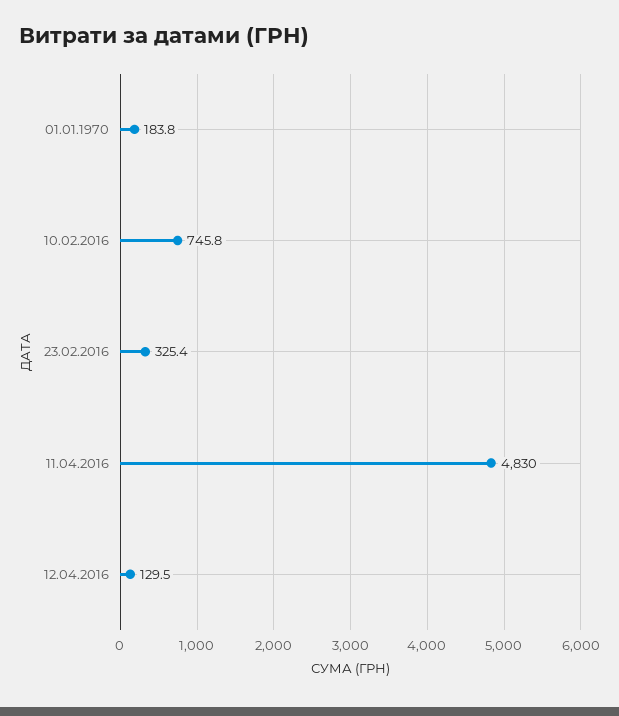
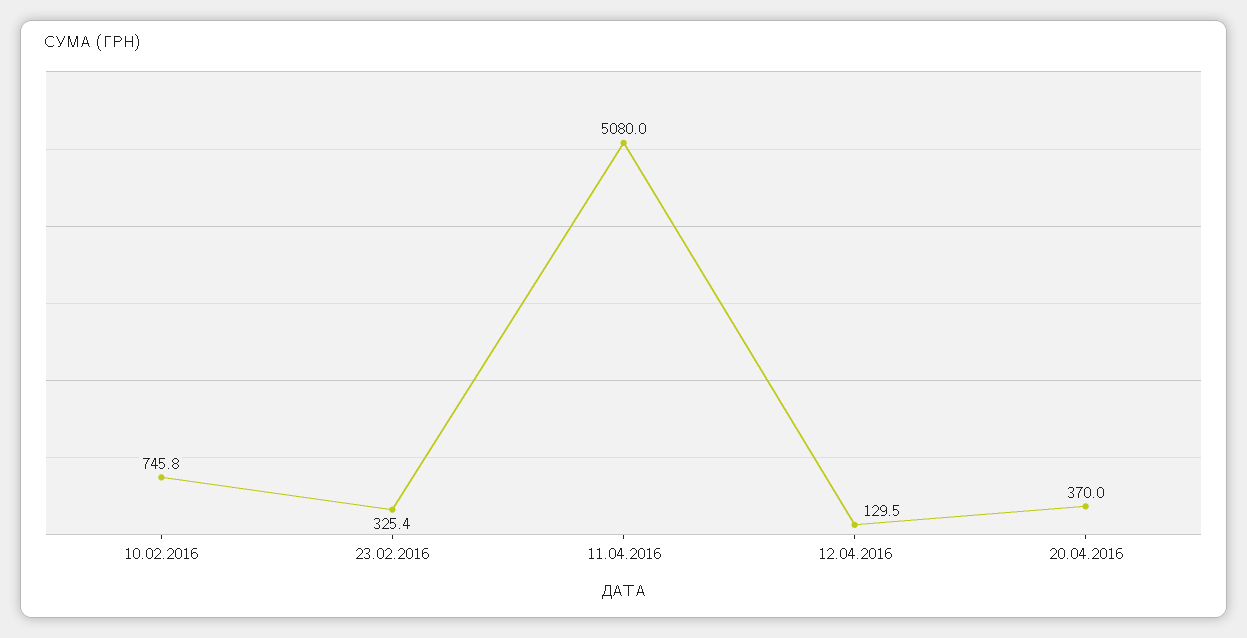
01.01.1970: 183.8 -> none
11.04.2016: 4830 -> 5080
20.04.2016: none -> 370

